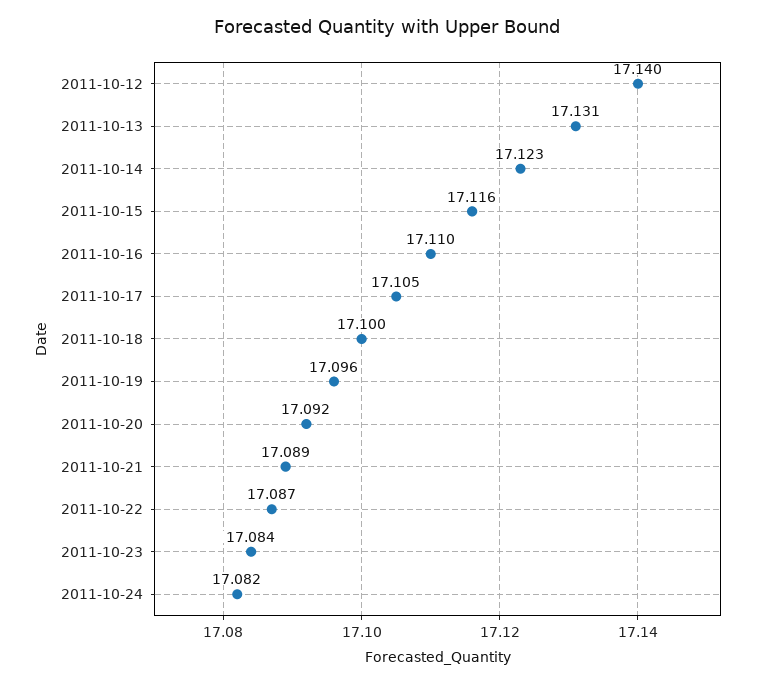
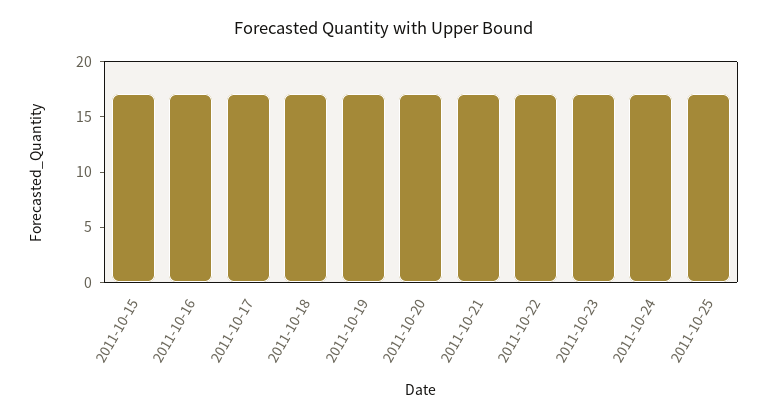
2011-10-12: 17.14 -> none
2011-10-13: 17.131 -> none
2011-10-14: 17.123 -> none
2011-10-25: none -> 17

